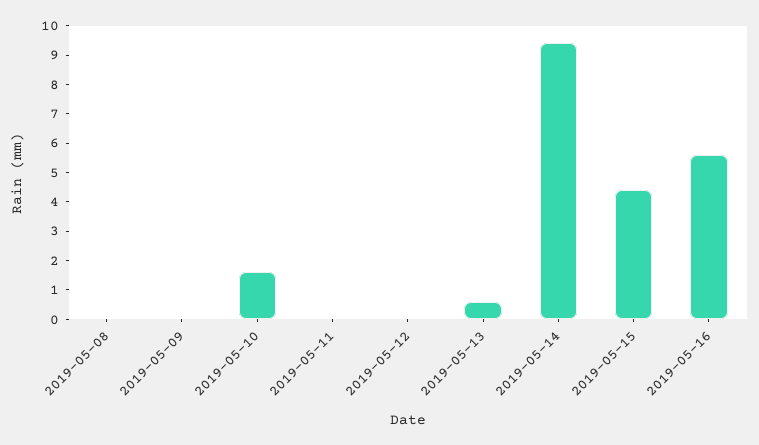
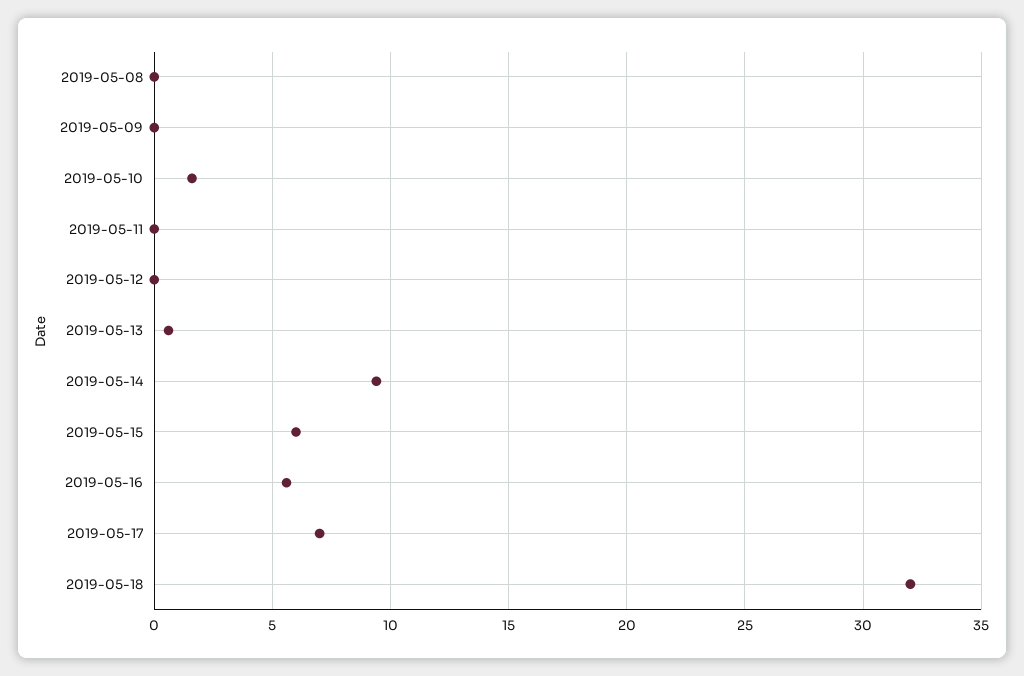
2019-05-15: 4.5 -> 6
2019-05-17: none -> 7
2019-05-18: none -> 32

